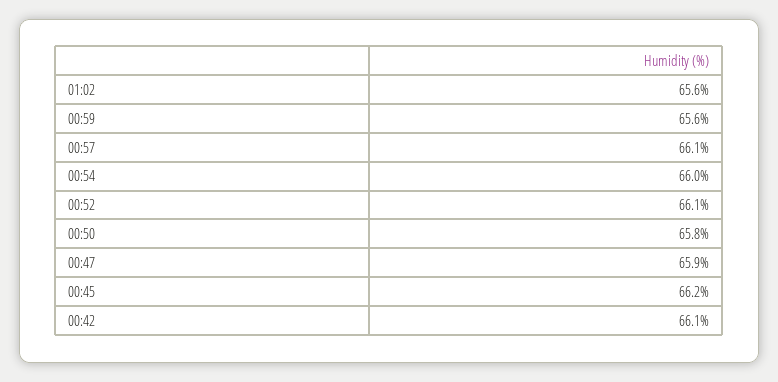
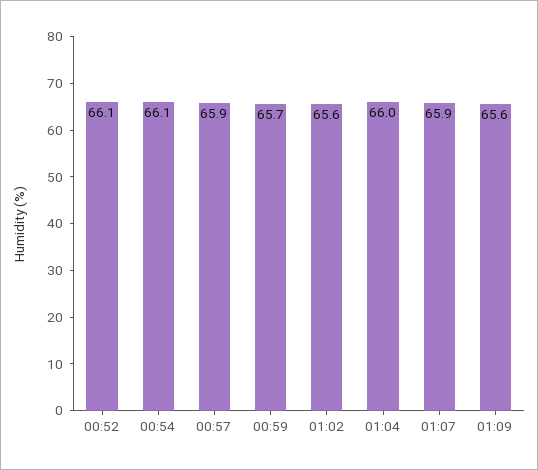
00:59: 65.6 -> 65.7
00:57: 66.1 -> 65.9
00:54: 66 -> 66.1
00:50: 65.8 -> none
00:47: 65.9 -> none
00:45: 66.2 -> none
00:42: 66.1 -> none
01:04: none -> 66
01:07: none -> 65.9
01:09: none -> 65.6

